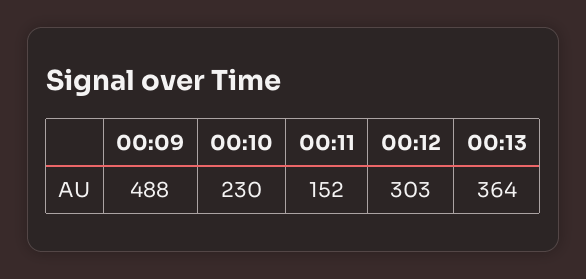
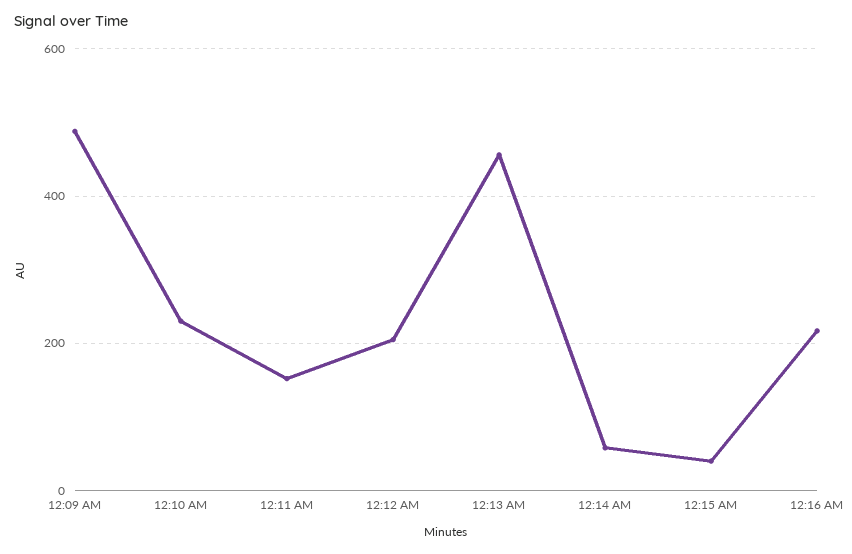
00:12: 303 -> 200
00:13: 364 -> 460
12:14 AM: none -> 60
12:15 AM: none -> 40
12:16 AM: none -> 220

